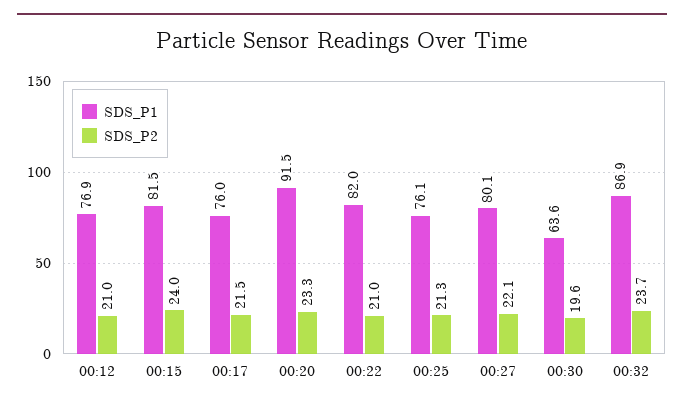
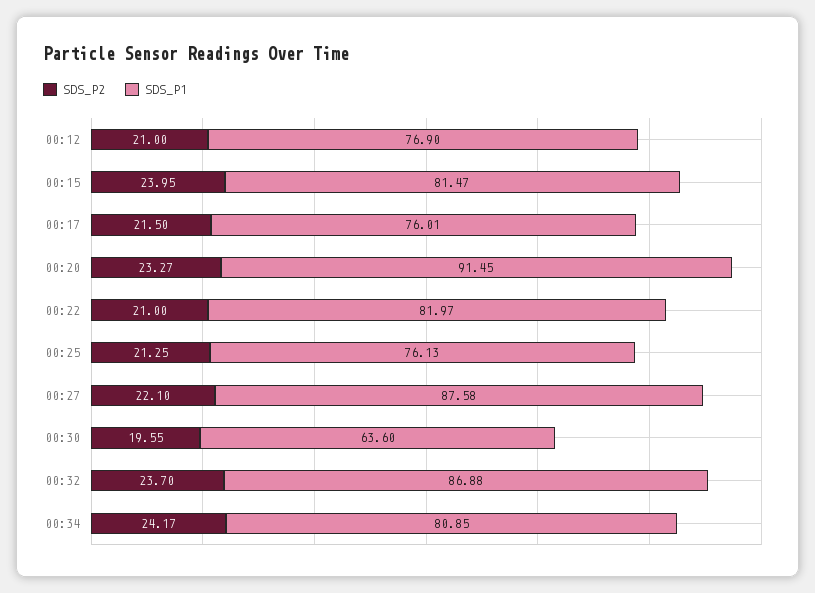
SDS_P1, 00:27: 80.1 -> 87.58
SDS_P2, 00:34: none -> 24.17
SDS_P1, 00:34: none -> 80.85

